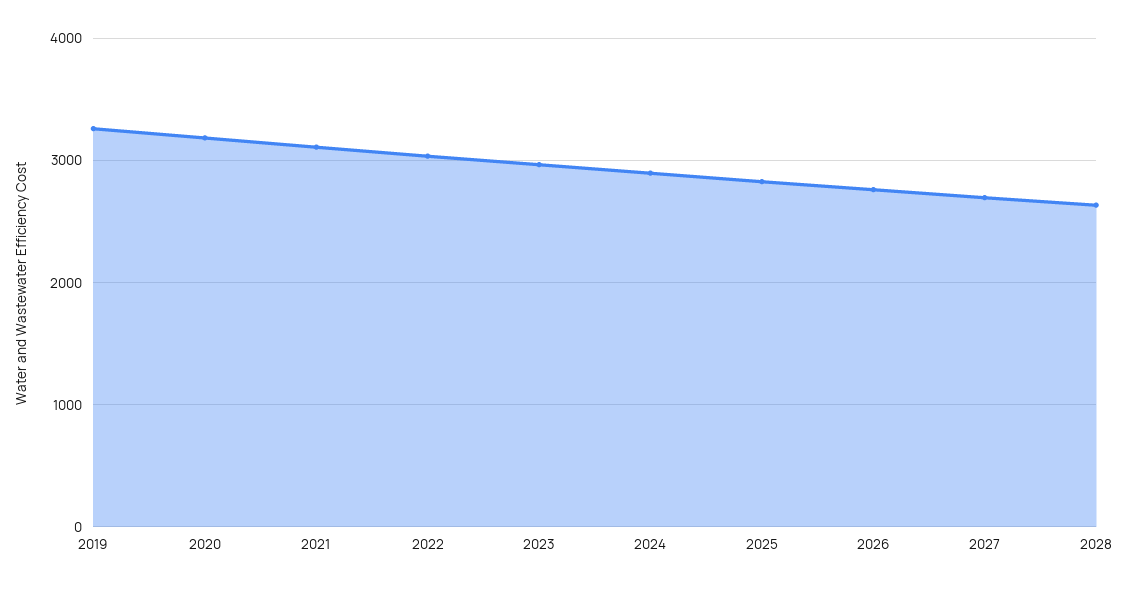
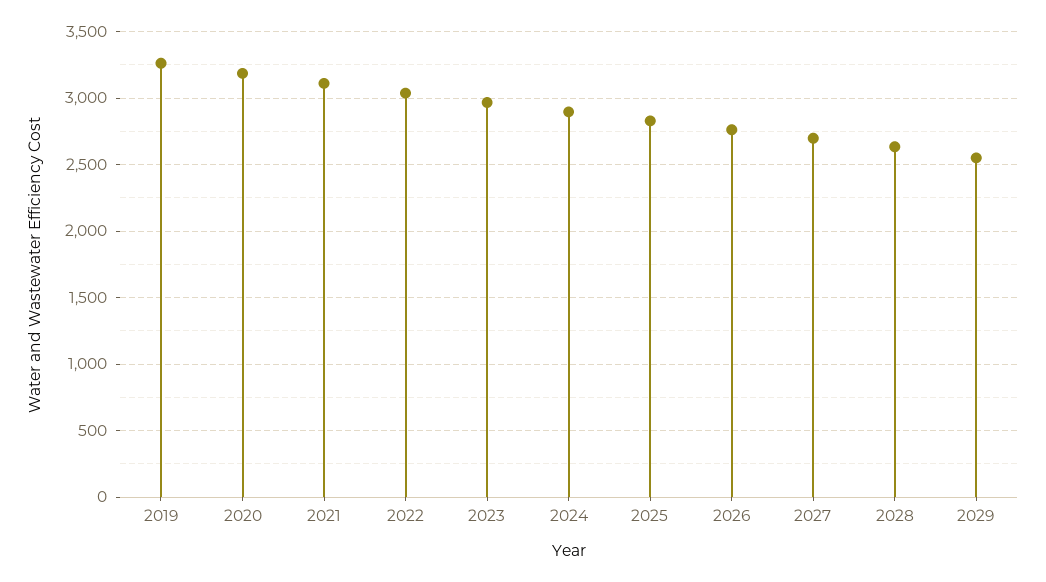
2029: none -> 2550

